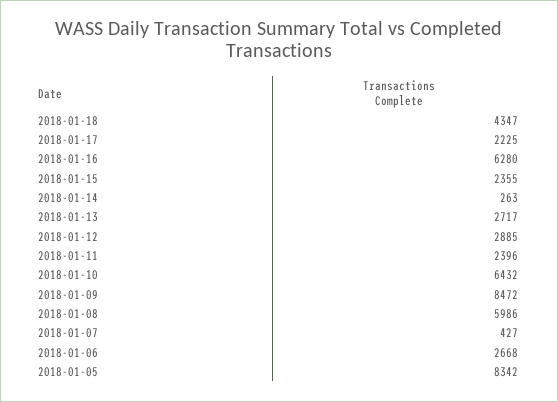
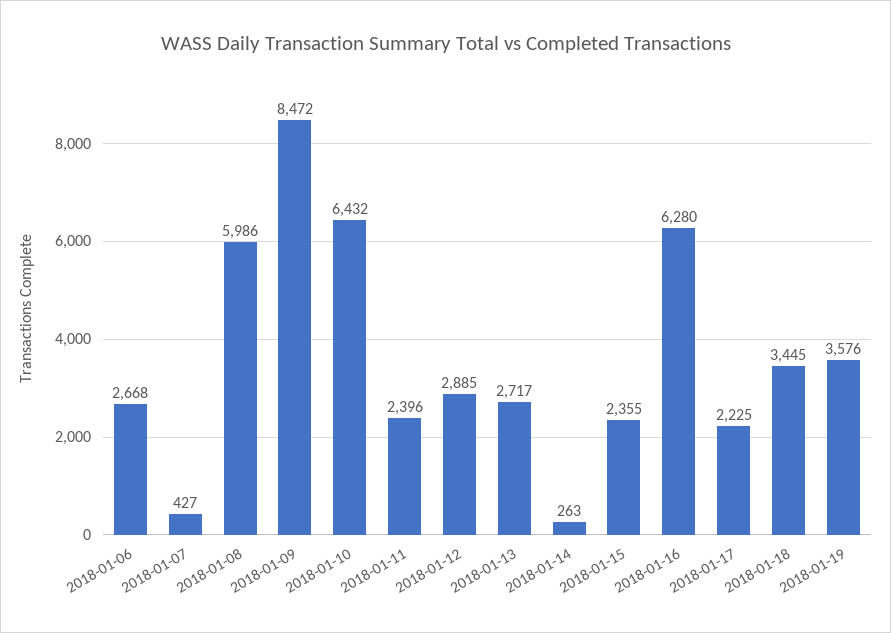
2018-01-18: 4347 -> 3445
2018-01-05: 8342 -> none
2018-01-19: none -> 3576

